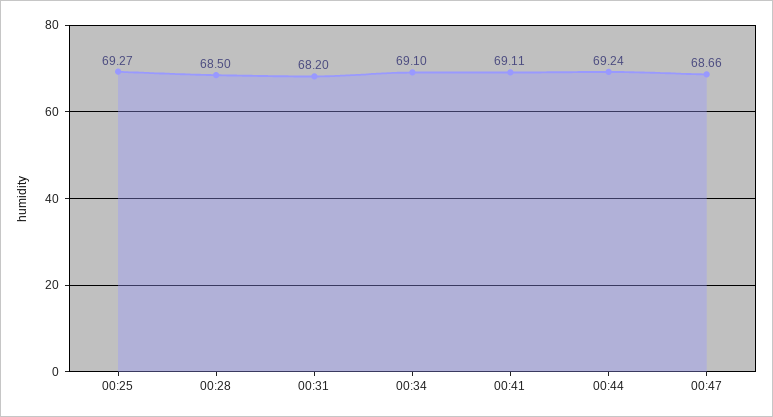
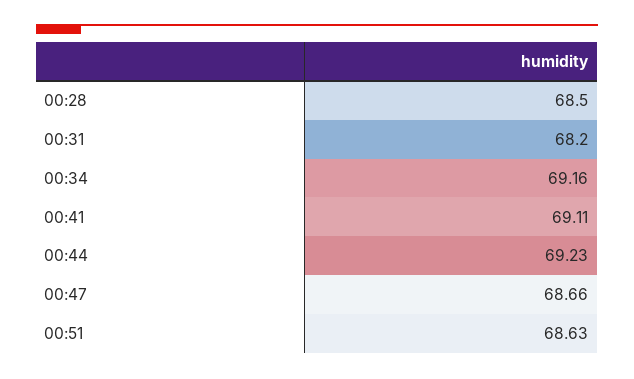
00:25: 69.27 -> none
00:34: 69.1 -> 69.16
00:44: 69.24 -> 69.23
00:51: none -> 68.63

